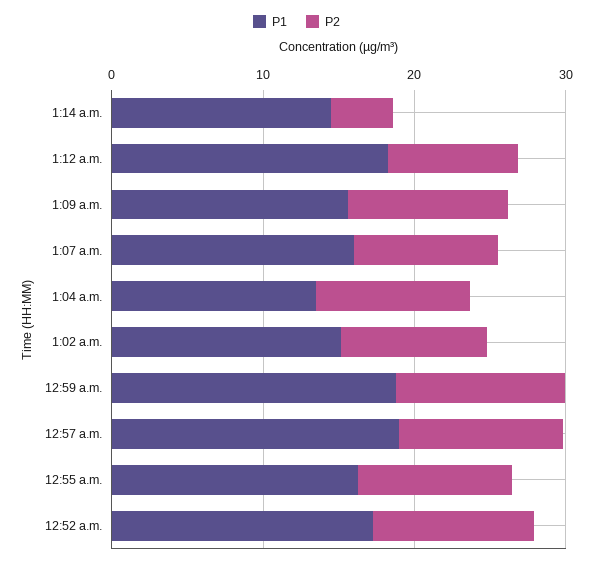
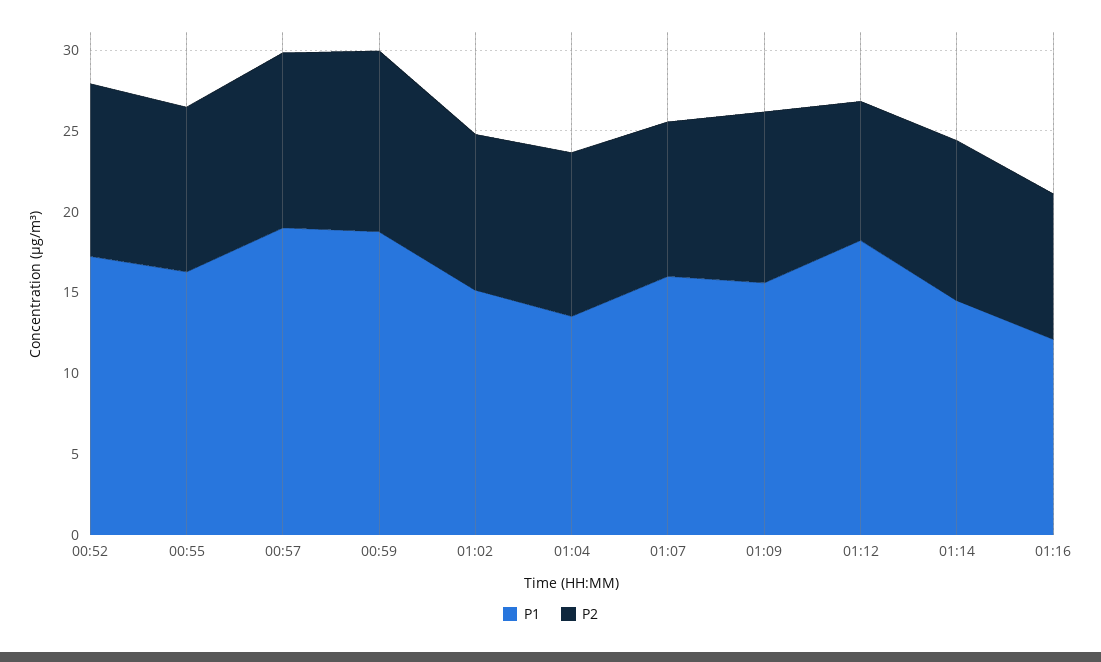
P2, 1:14 a.m.: 4 -> 10
P1, 01:16: none -> 12
P2, 01:16: none -> 9

